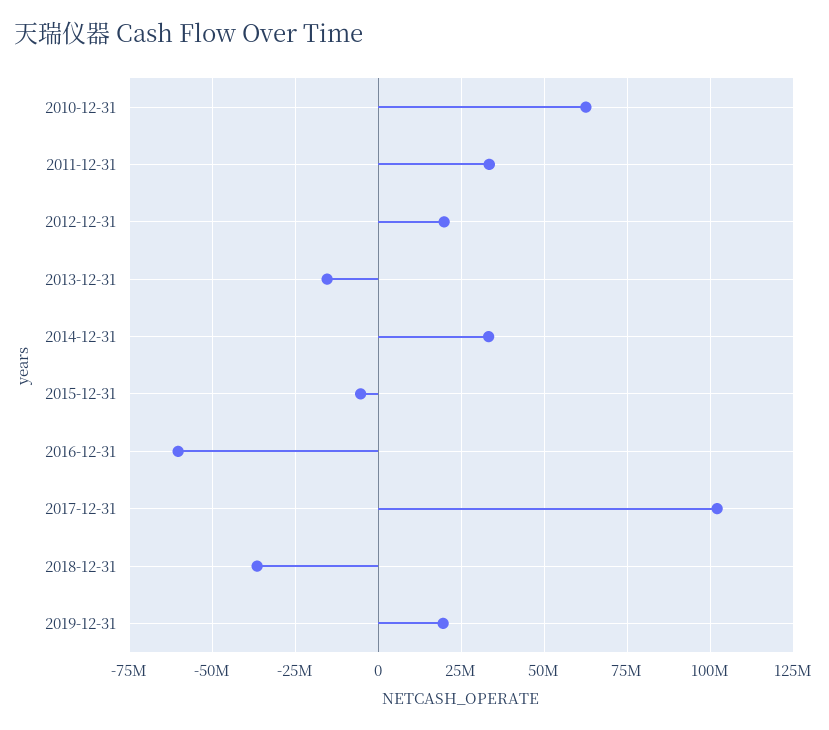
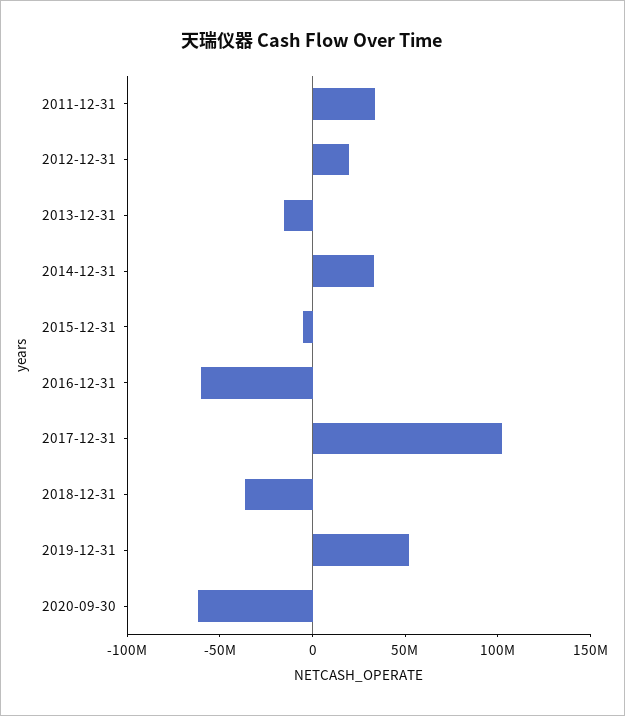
2010-12-31: 62500000 -> none
2019-12-31: 20000000 -> 50000000
2020-09-30: none -> -60000000

